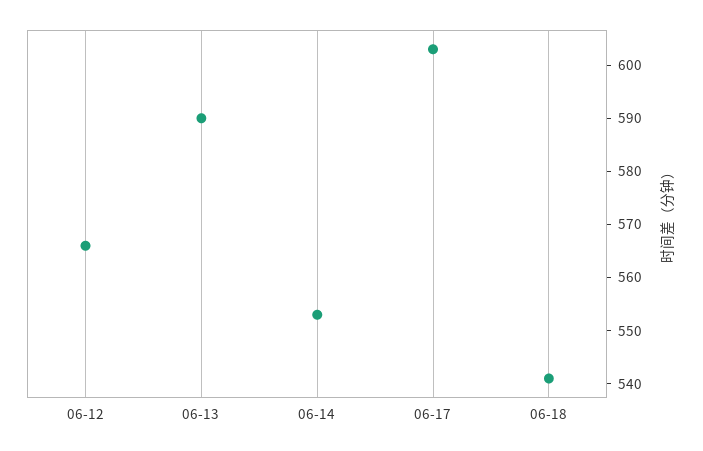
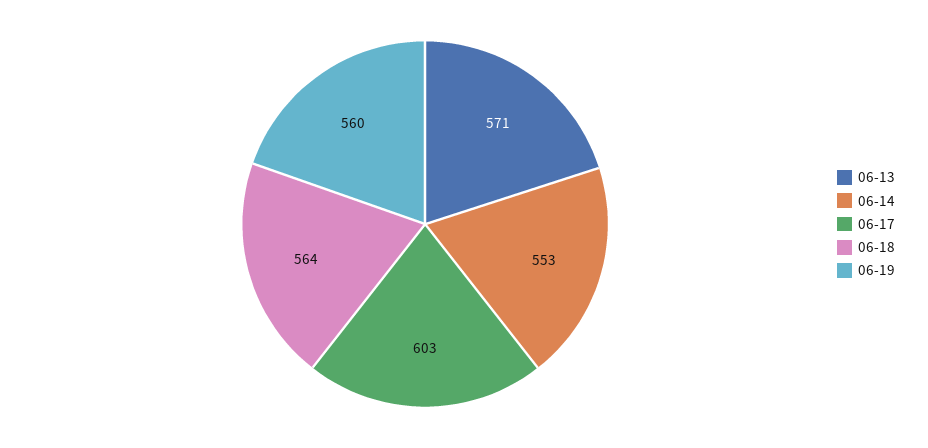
06-12: 565 -> none
06-13: 590 -> 571
06-18: 540 -> 564
06-19: none -> 560

